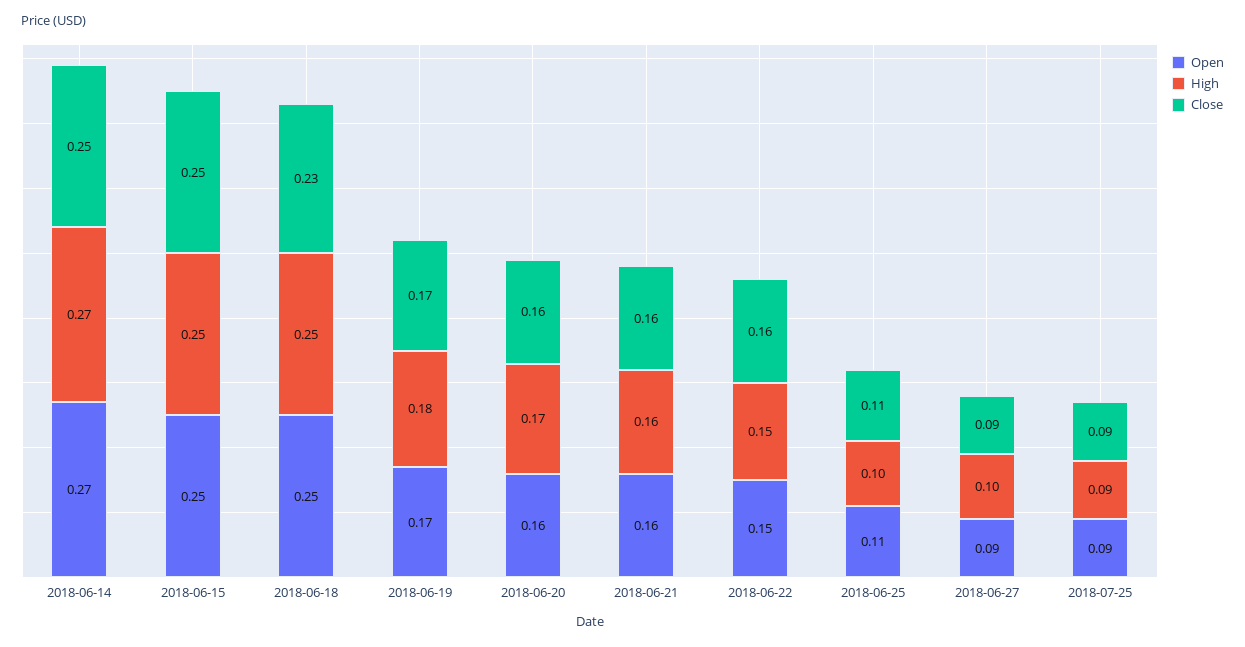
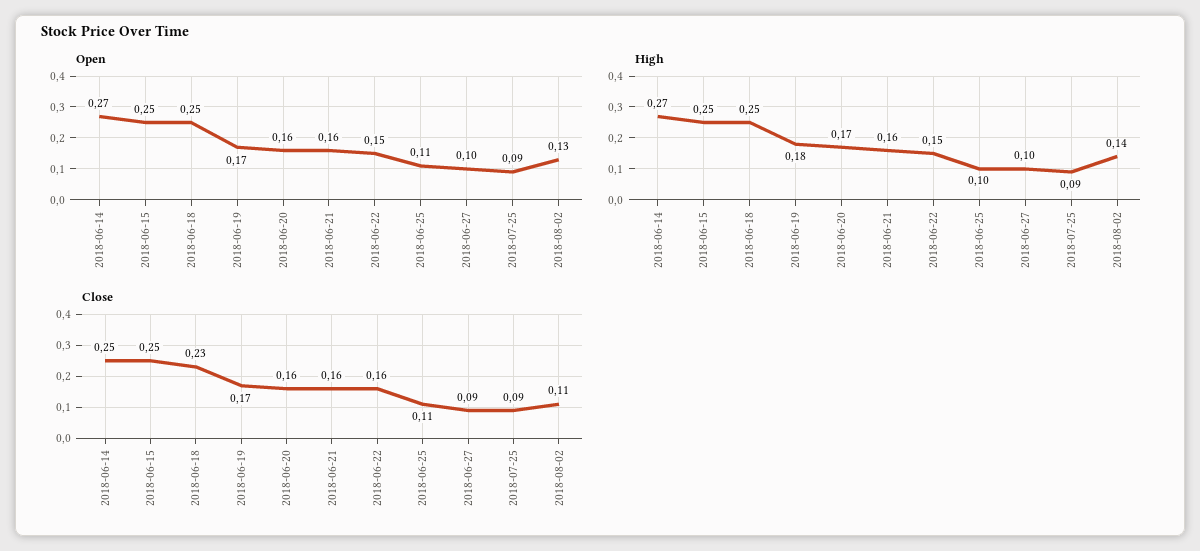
Open, 2018-06-27: 0.09 -> 0.1
Open, 2018-08-02: none -> 0.13
High, 2018-08-02: none -> 0.14
Close, 2018-08-02: none -> 0.11

